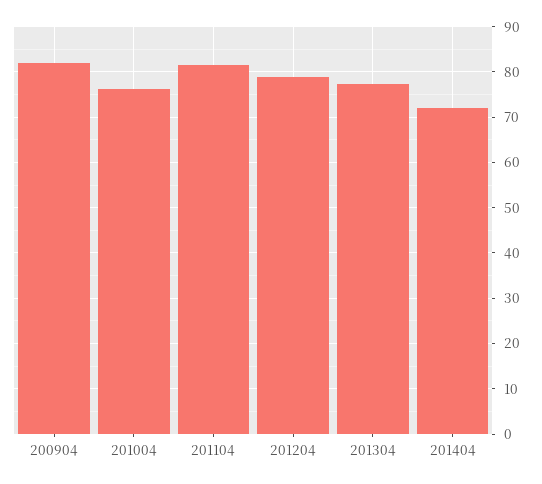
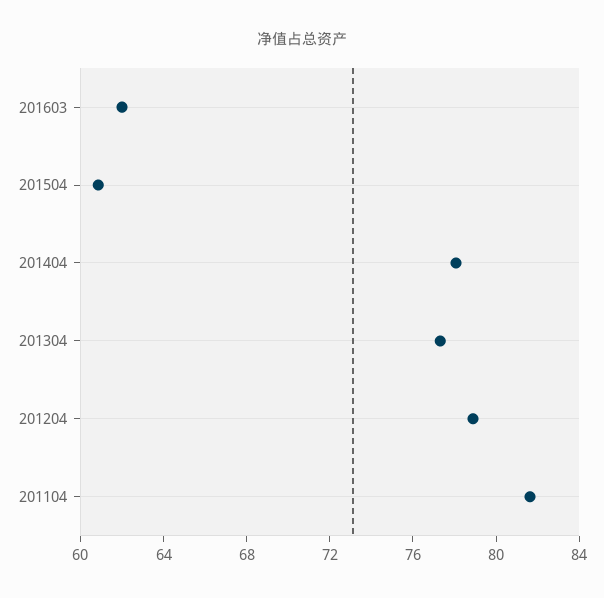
200904: 82 -> none
201004: 76 -> none
201404: 72 -> 78
201603: none -> 62
201504: none -> 61

